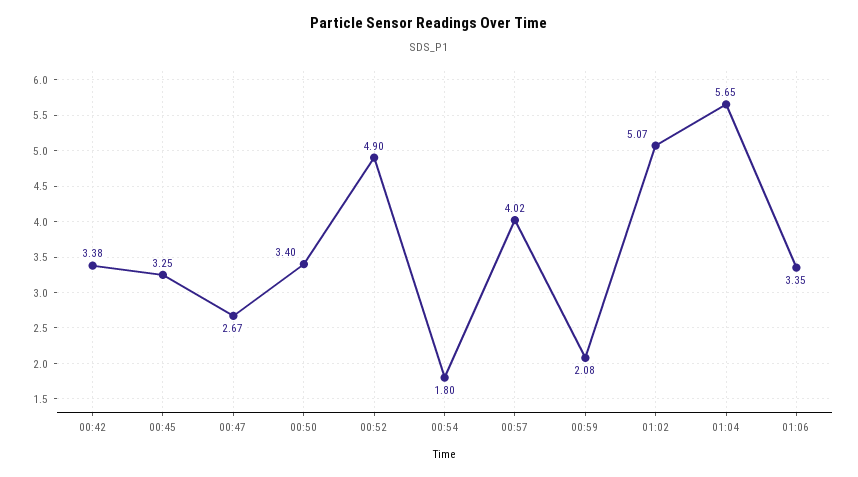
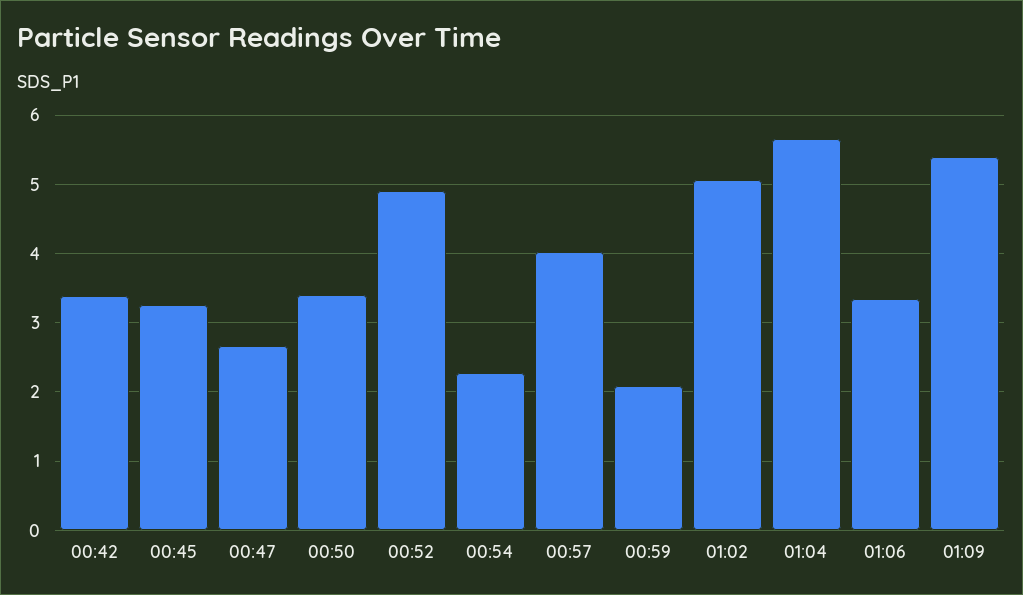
00:54: 1.8 -> 2.3
01:09: none -> 5.4

